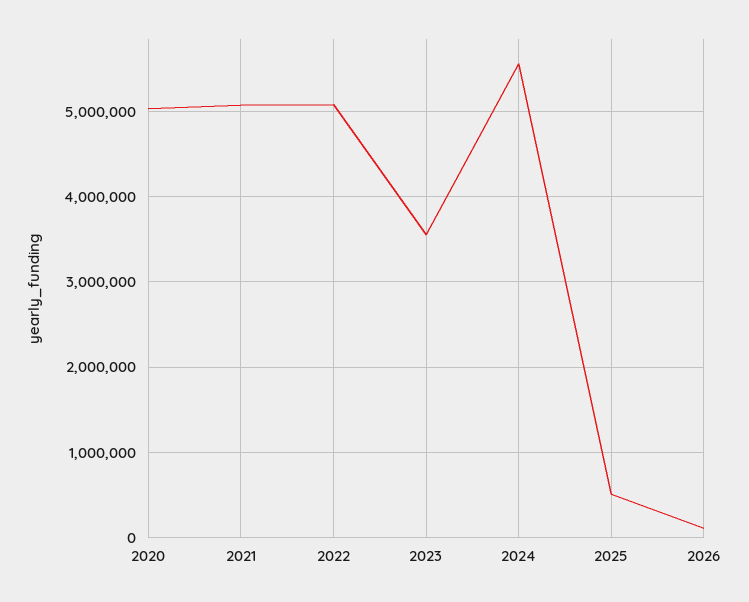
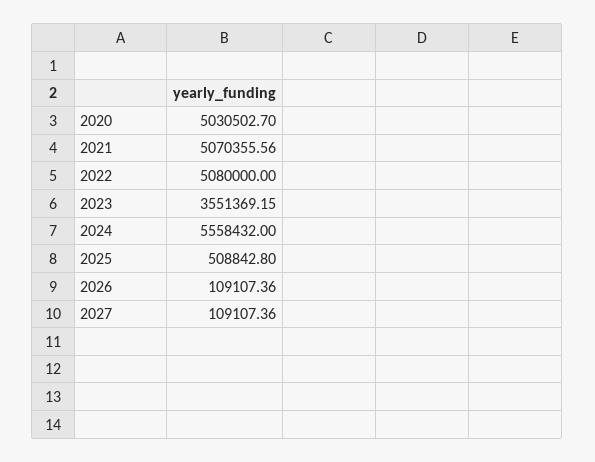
2027: none -> 109107.36

